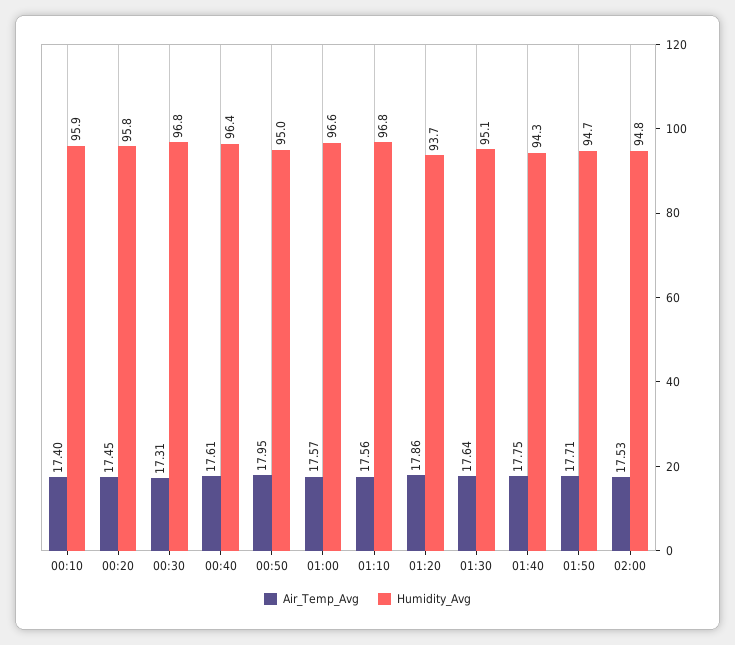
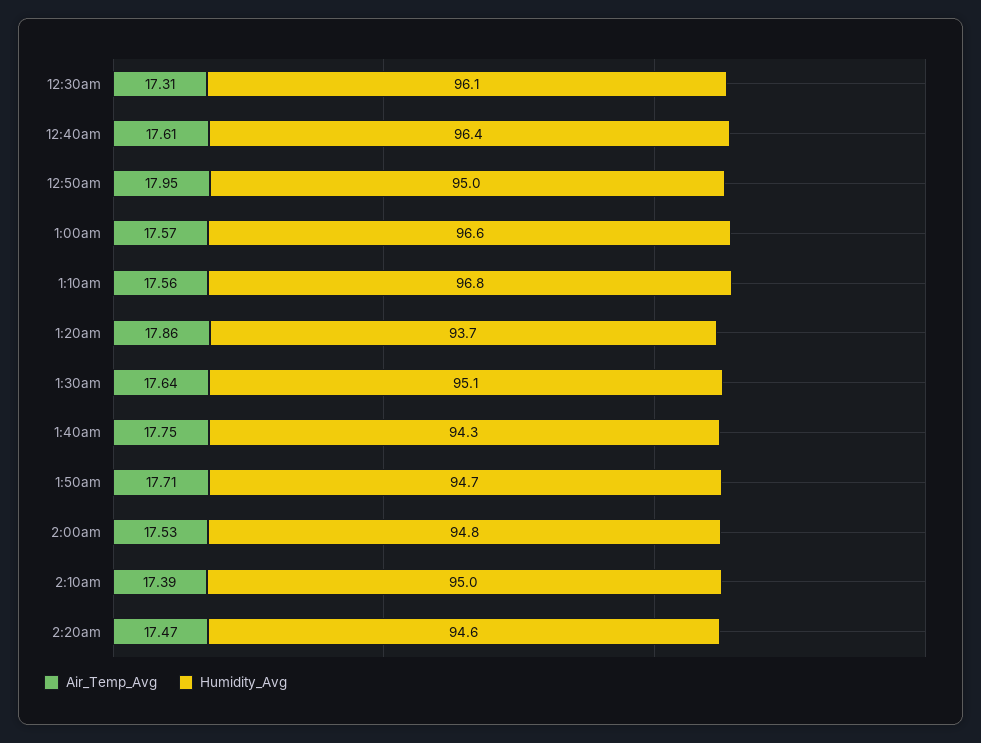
Air_Temp_Avg, 00:10: 17.4 -> none
Humidity_Avg, 00:10: 95.9 -> none
Air_Temp_Avg, 00:20: 17.45 -> none
Humidity_Avg, 00:20: 95.8 -> none
Humidity_Avg, 00:30: 96.8 -> 96.1
Air_Temp_Avg, 2:10am: none -> 17.39
Humidity_Avg, 2:10am: none -> 95
Air_Temp_Avg, 2:20am: none -> 17.47
Humidity_Avg, 2:20am: none -> 94.6

